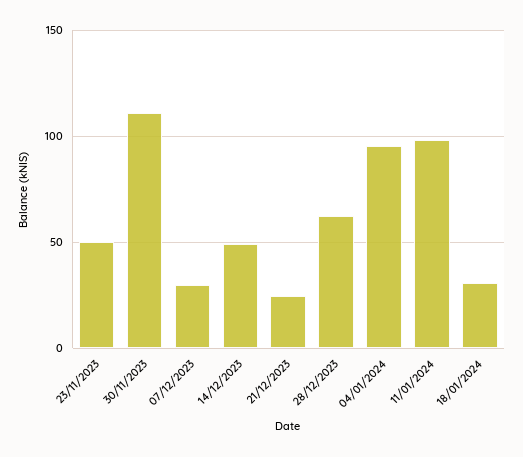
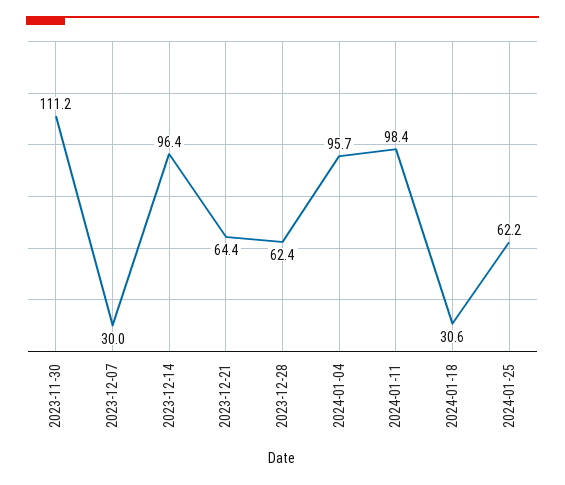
23/11/2023: 50 -> none
14/12/2023: 50 -> 96.4
21/12/2023: 25 -> 64.4
2024-01-25: none -> 62.2

